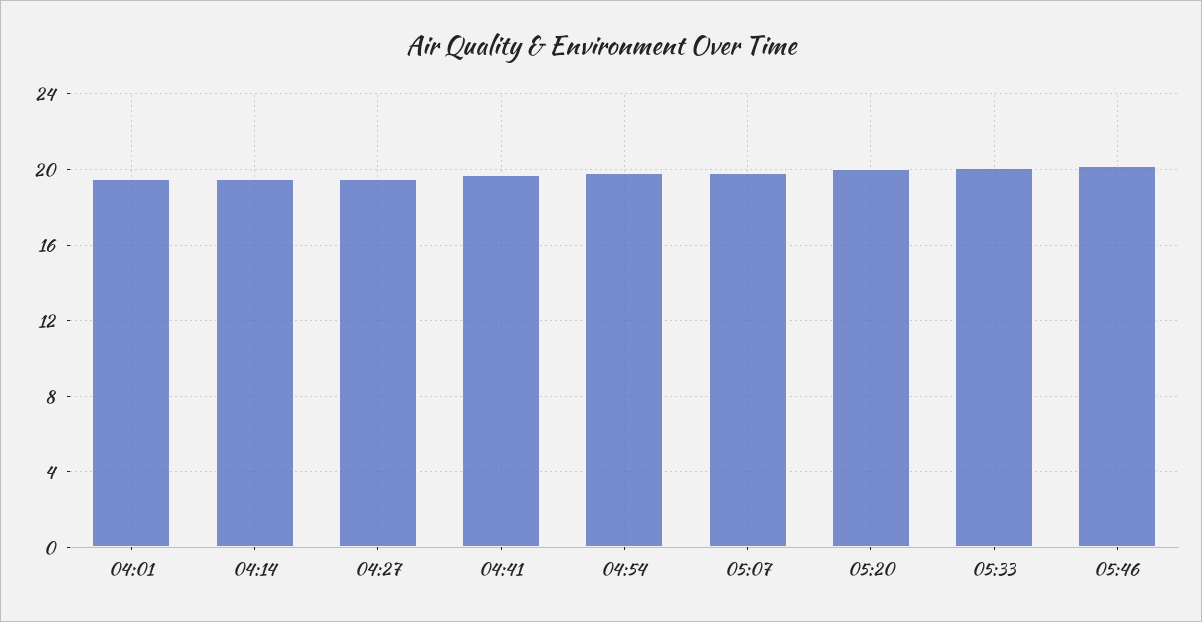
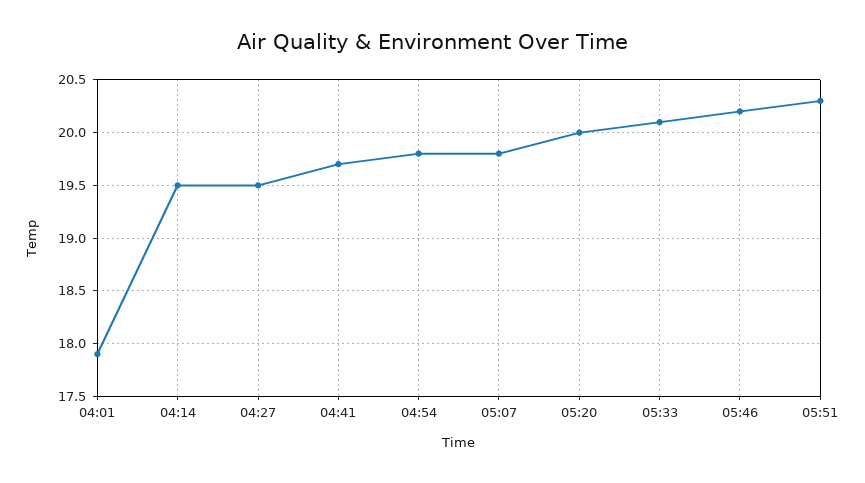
04:01: 19.5 -> 17.9
05:51: none -> 20.3

